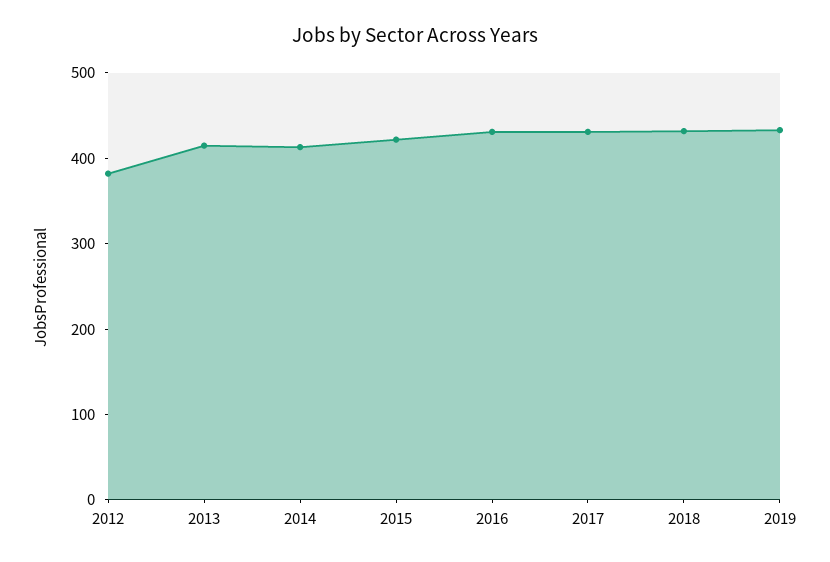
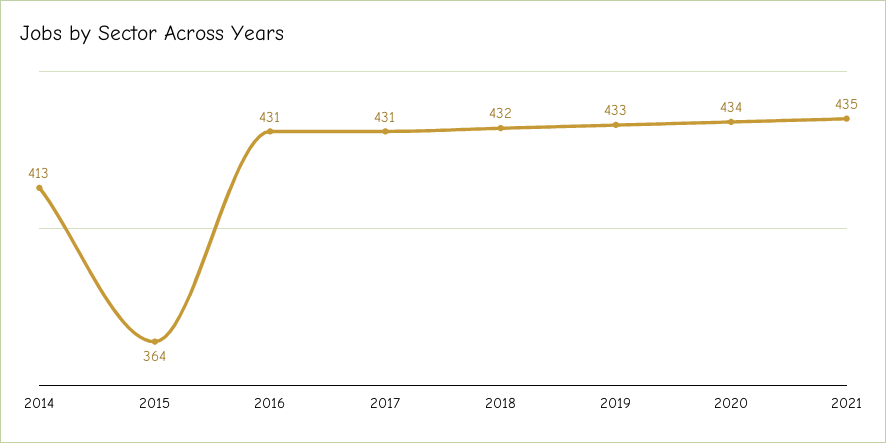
2012: 380 -> none
2013: 420 -> none
2015: 420 -> 364
2020: none -> 434
2021: none -> 435

